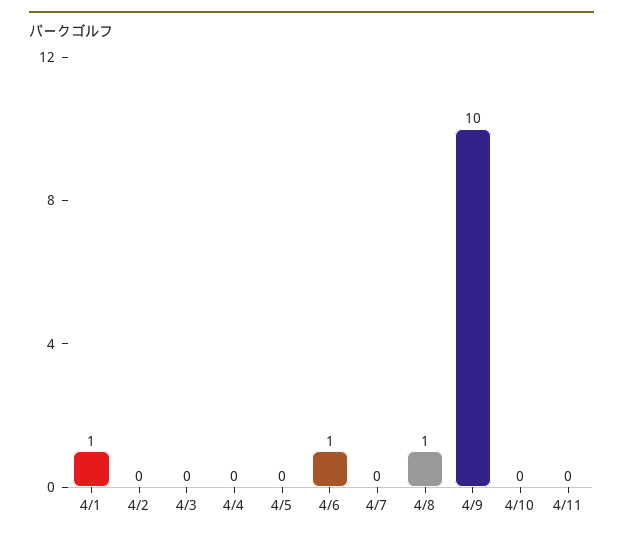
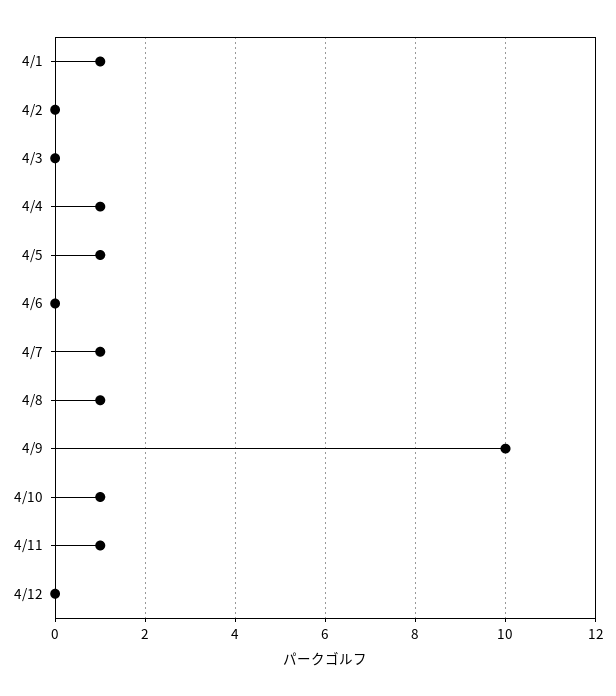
4/4: 0 -> 1
4/5: 0 -> 1
4/6: 1 -> 0
4/7: 0 -> 1
4/10: 0 -> 1
4/11: 0 -> 1
4/12: none -> 0

